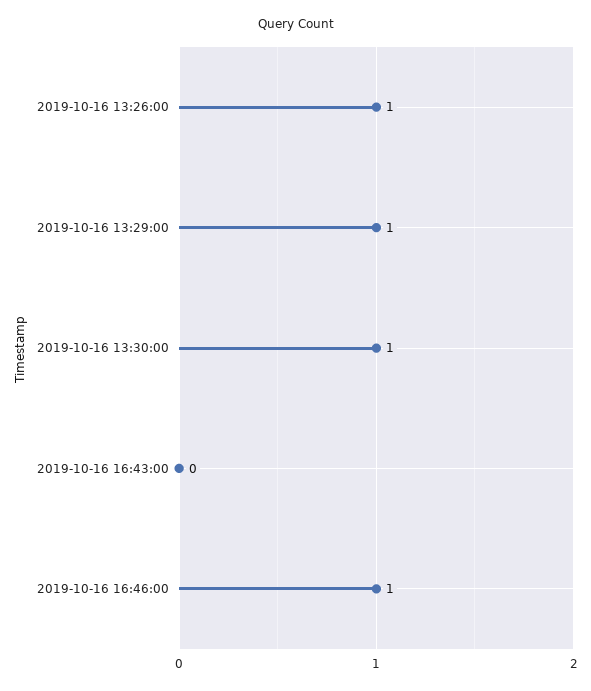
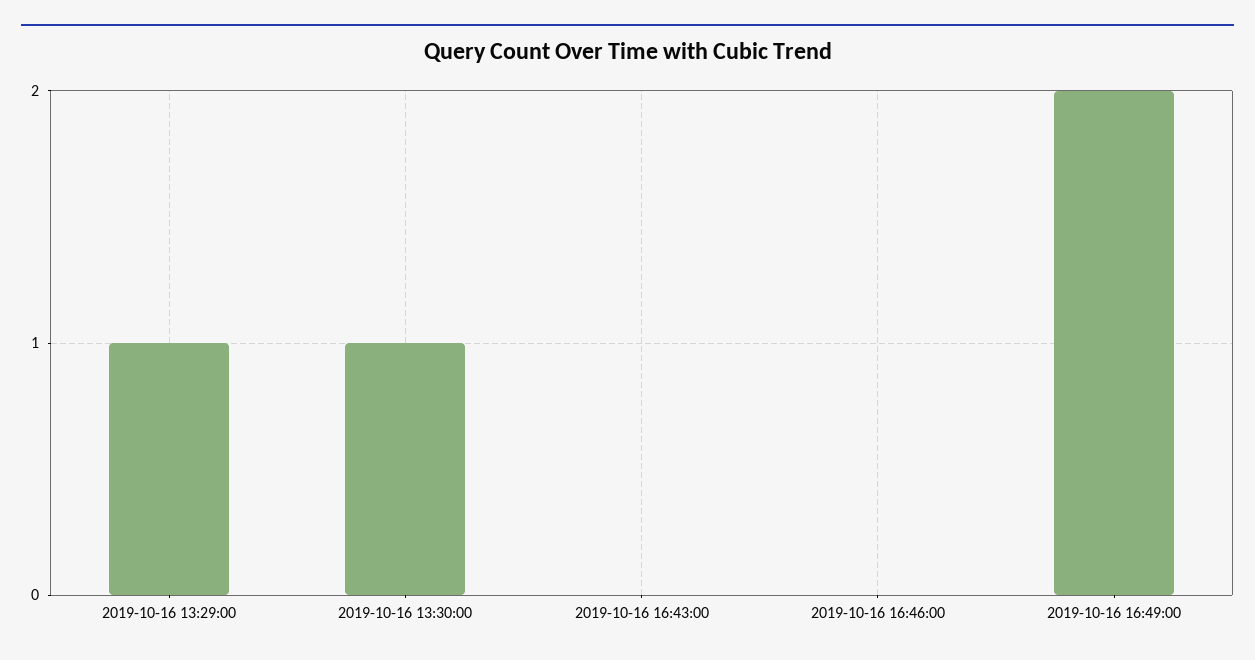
2019-10-16 13:26:00: 1 -> none
2019-10-16 16:46:00: 1 -> 0
2019-10-16 16:49:00: none -> 2

